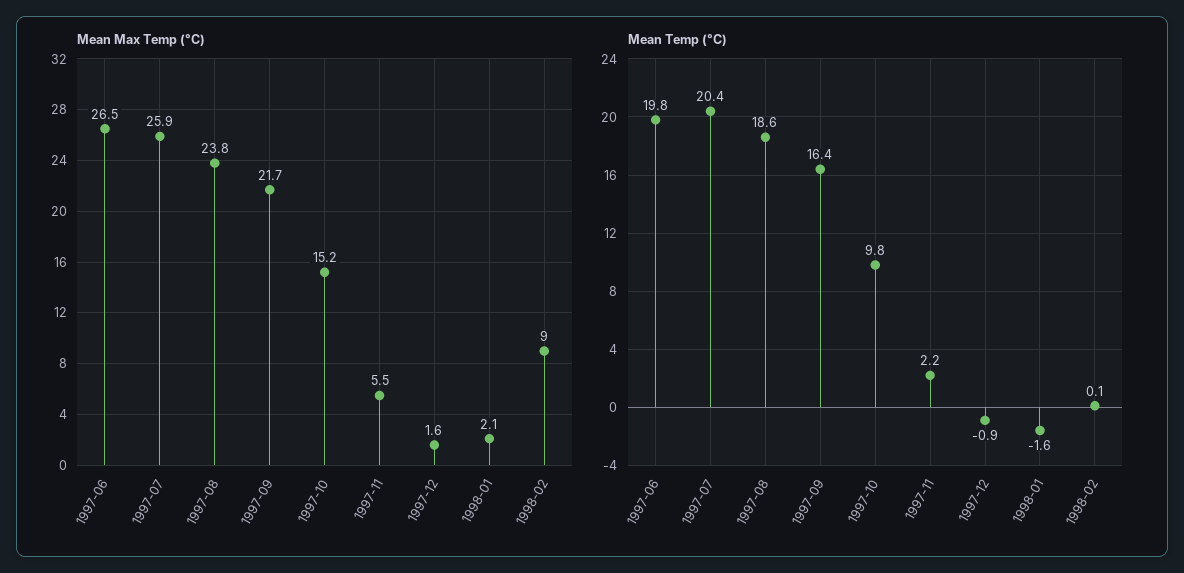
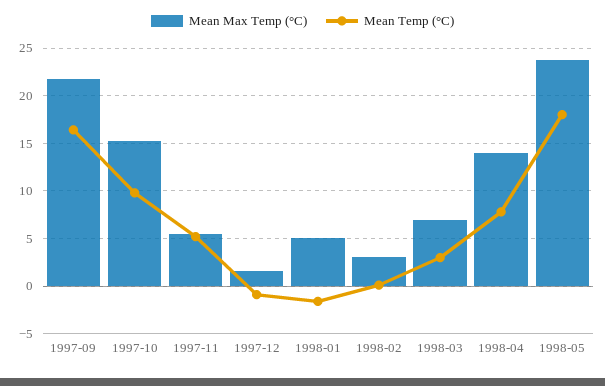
Mean Max Temp (°C), 1997-06: 26.5 -> none
Mean Max Temp (°C), 1997-07: 25.9 -> none
Mean Max Temp (°C), 1997-08: 23.8 -> none
Mean Max Temp (°C), 1998-01: 2.1 -> 5
Mean Max Temp (°C), 1998-02: 9 -> 3
Mean Temp (°C), 1997-06: 19.8 -> none
Mean Temp (°C), 1997-07: 20.4 -> none
Mean Temp (°C), 1997-08: 18.6 -> none
Mean Temp (°C), 1997-11: 2.2 -> 5
Mean Max Temp (°C), 1998-03: none -> 7
Mean Temp (°C), 1998-03: none -> 3
Mean Max Temp (°C), 1998-04: none -> 14
Mean Temp (°C), 1998-04: none -> 8
Mean Max Temp (°C), 1998-05: none -> 24
Mean Temp (°C), 1998-05: none -> 18

